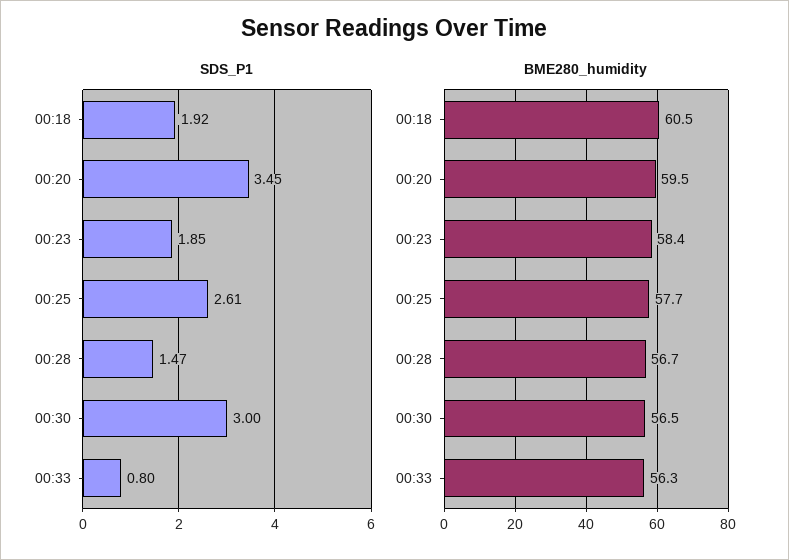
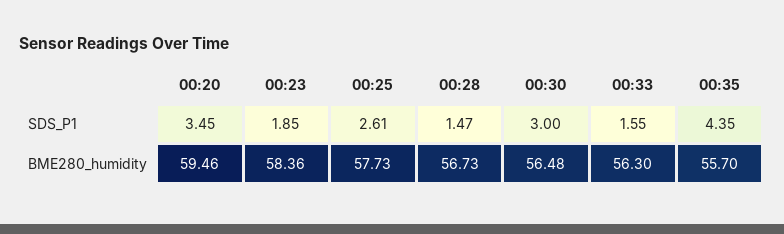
SDS_P1, 00:18: 1.92 -> none
SDS_P1, 00:33: 0.8 -> 1.55
BME280_humidity, 00:18: 60.5 -> none
SDS_P1, 00:35: none -> 4.35
BME280_humidity, 00:35: none -> 55.7

